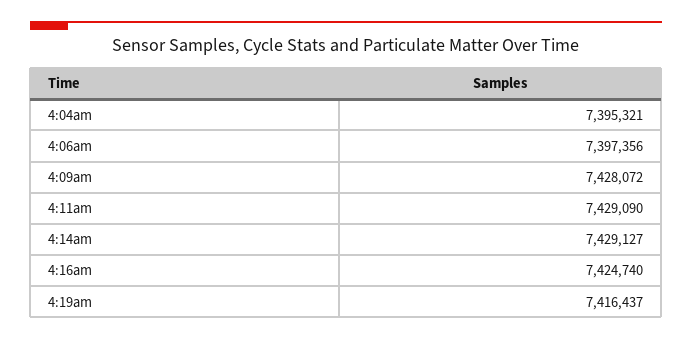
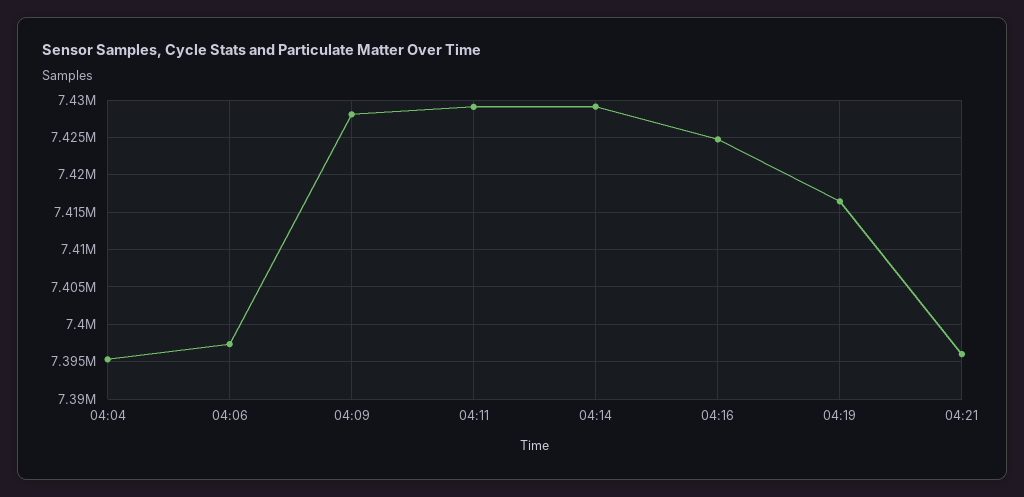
04:21: none -> 7396000

